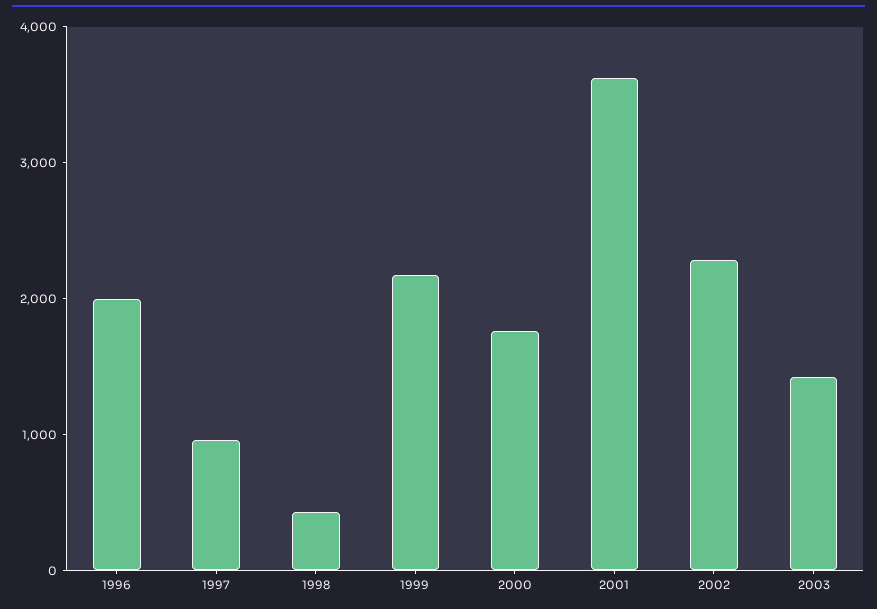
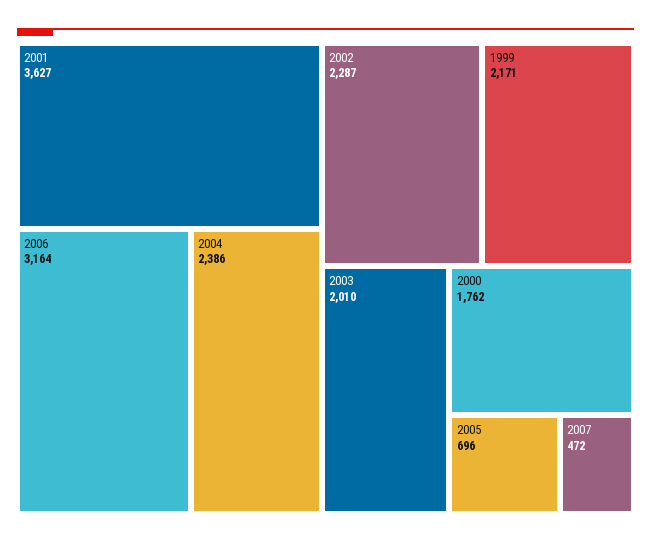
1996: 2000 -> none
1997: 1000 -> none
1998: 400 -> none
2003: 1400 -> 2010
2006: none -> 3164
2004: none -> 2386
2005: none -> 696
2007: none -> 472

